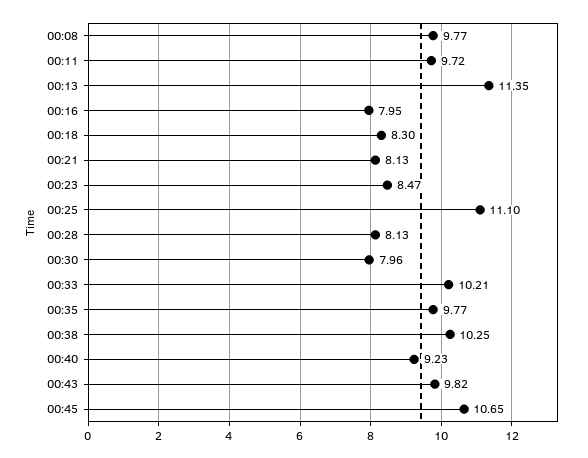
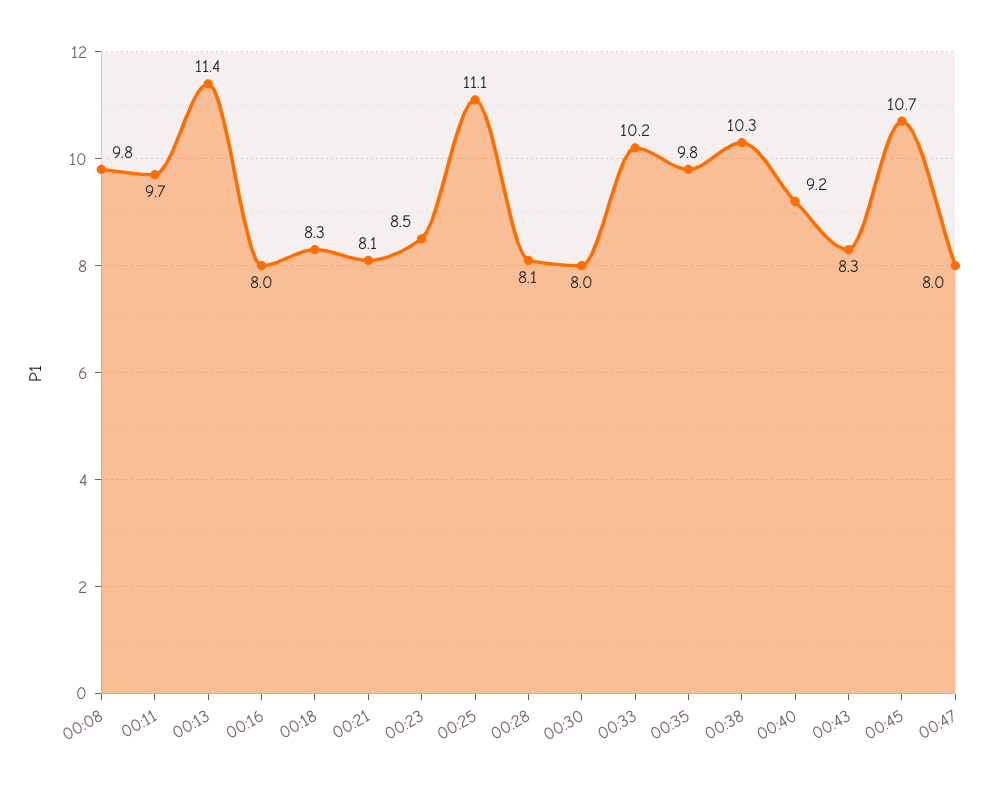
00:43: 9.82 -> 8.3
00:47: none -> 8

